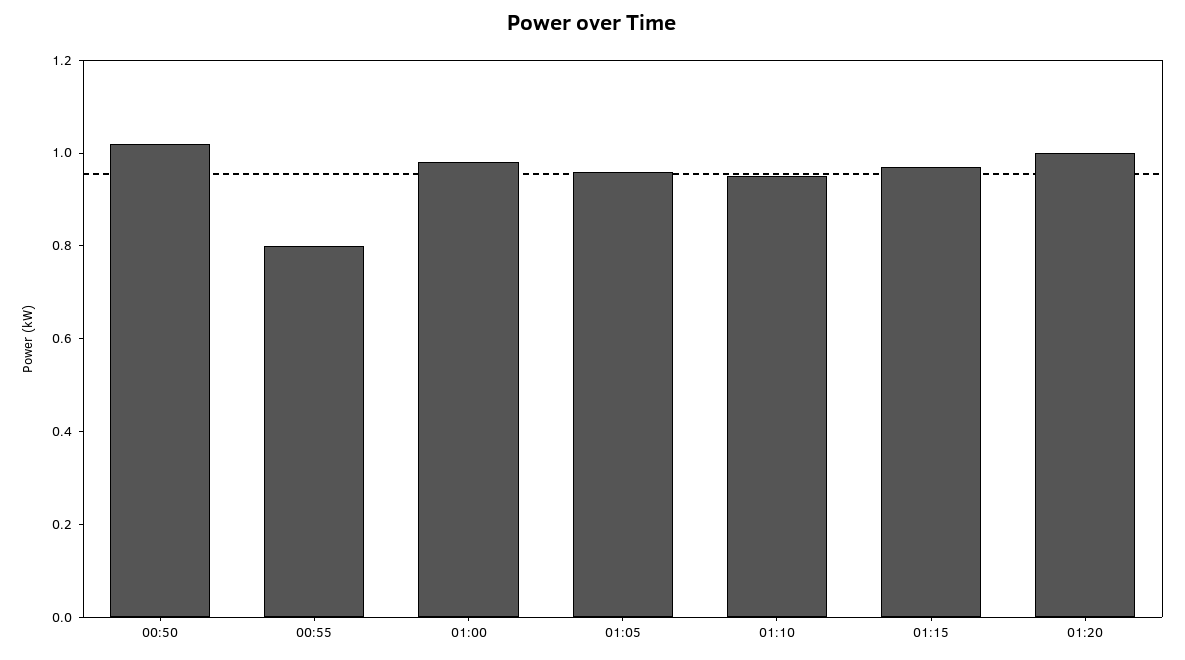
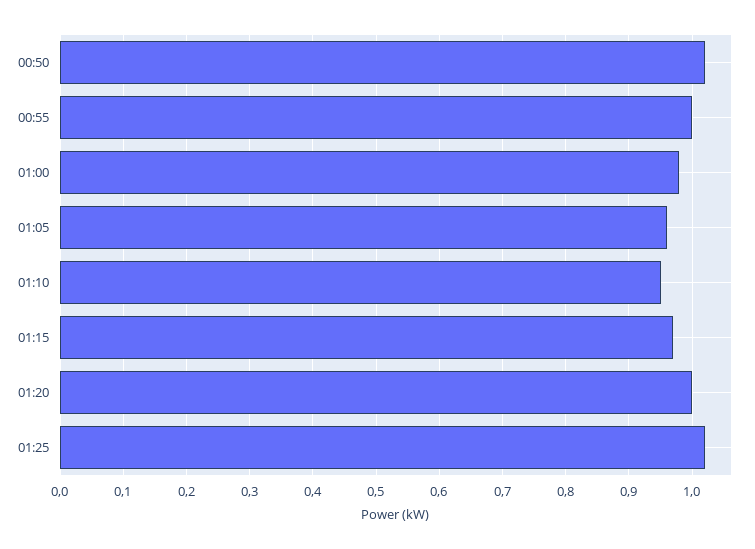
00:55: 0.8 -> 1
01:25: none -> 1.02

